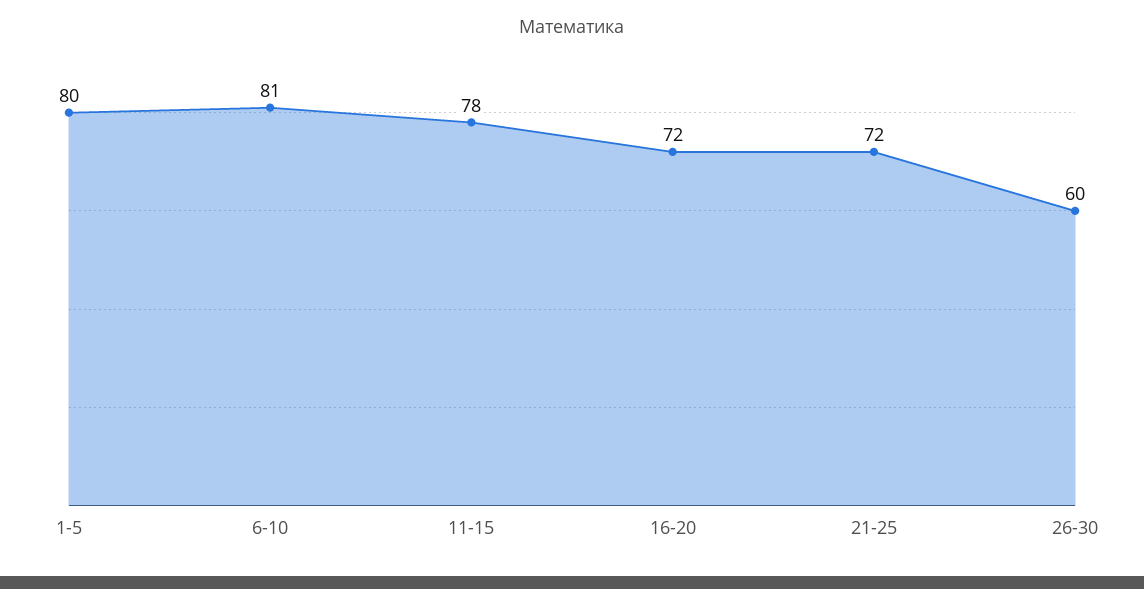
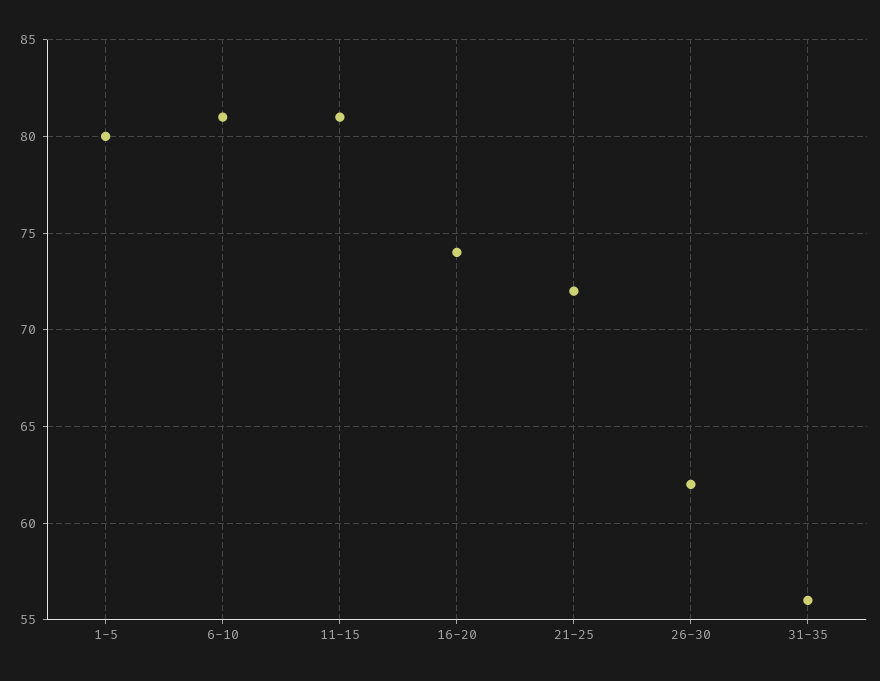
11-15: 78 -> 81
16-20: 72 -> 74
26-30: 60 -> 62
31-35: none -> 56

